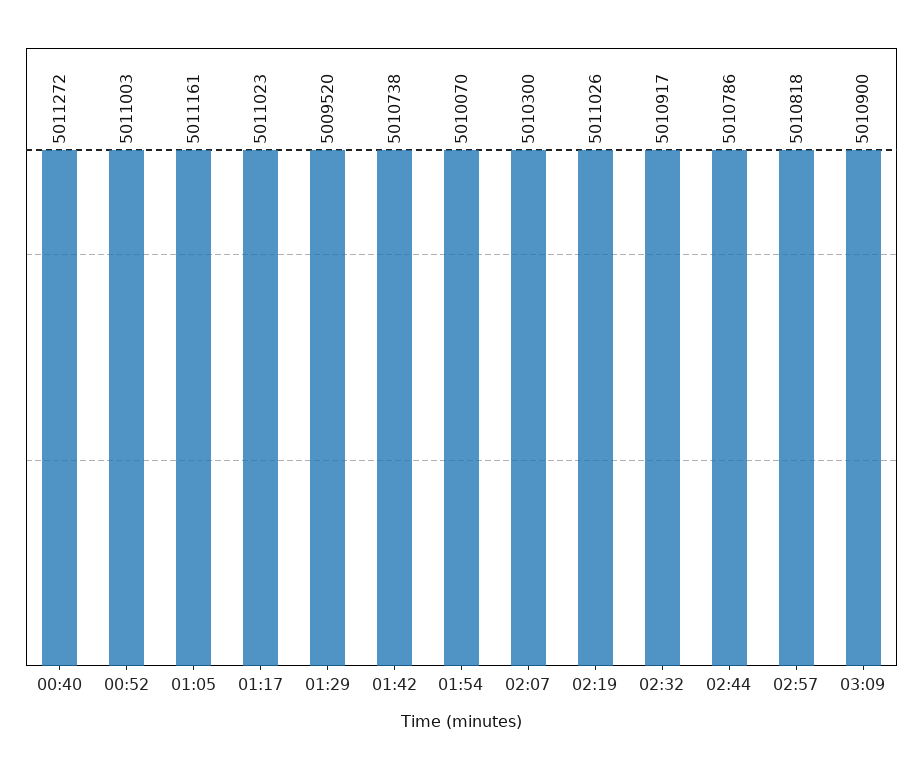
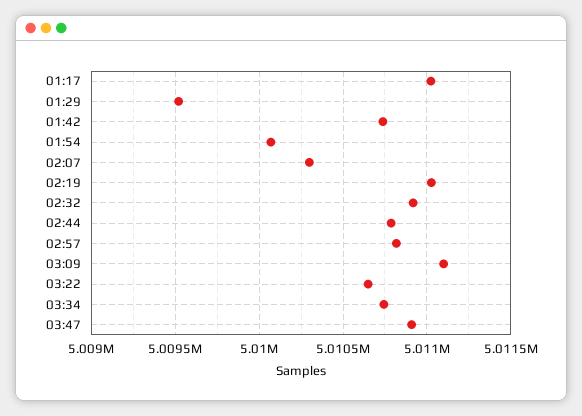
00:40: 5011272 -> none
00:52: 5011003 -> none
01:05: 5011161 -> none
03:09: 5010900 -> 5011100
03:22: none -> 5010650
03:34: none -> 5010750
03:47: none -> 5010900

